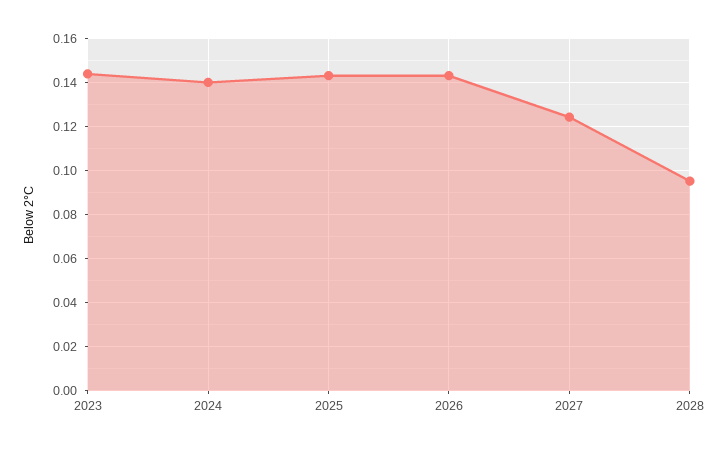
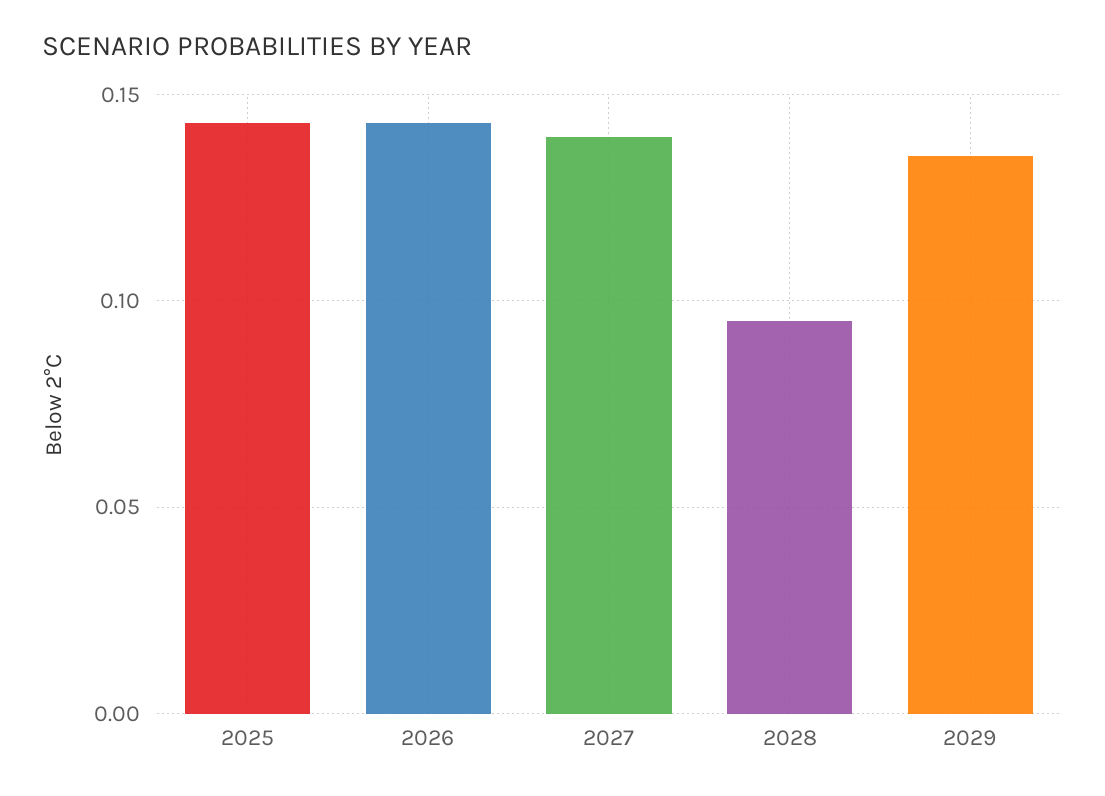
2023: 0.145 -> none
2024: 0.14 -> none
2027: 0.125 -> 0.14
2029: none -> 0.135

